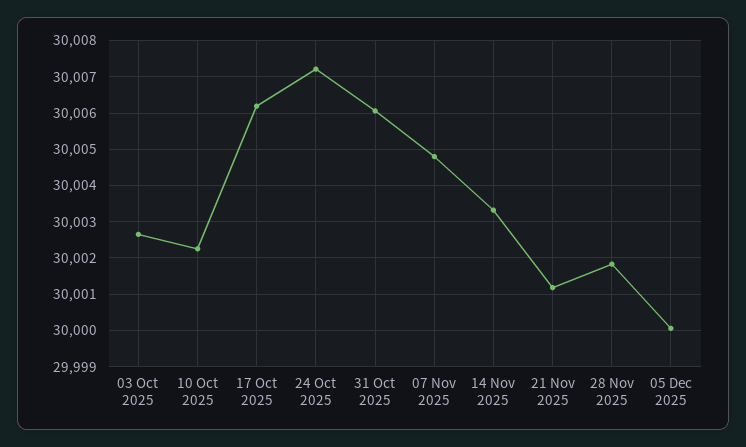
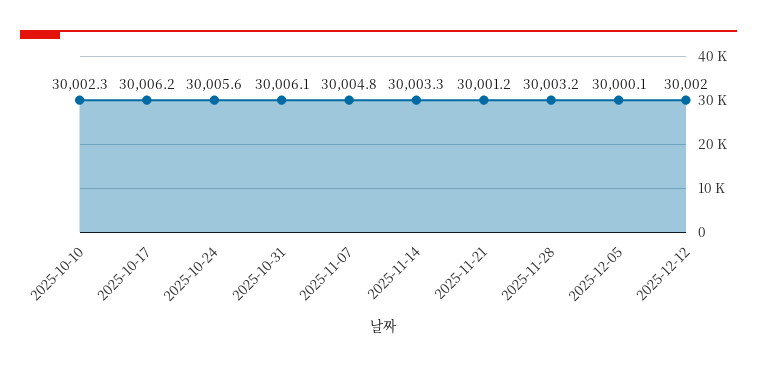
03 Oct 2025: 30002.6 -> none
24 Oct 2025: 30007.2 -> 30005.6
28 Nov 2025: 30001.8 -> 30003.2
2025-12-12: none -> 30002

